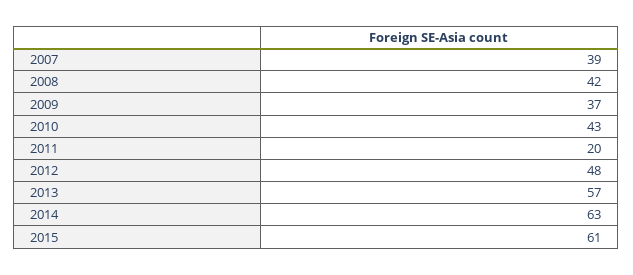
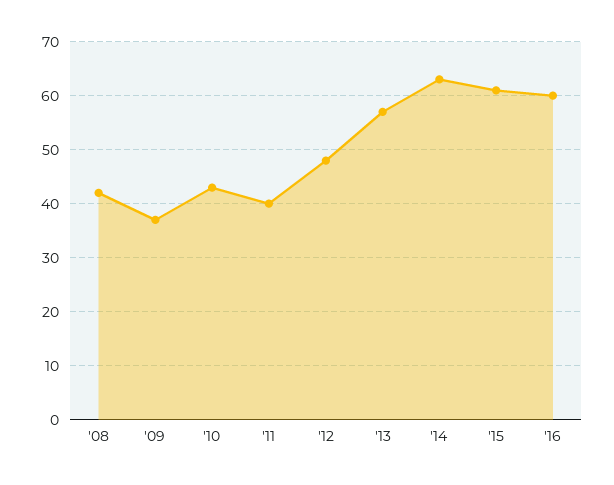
2007: 39 -> none
2011: 20 -> 40
'16: none -> 60

